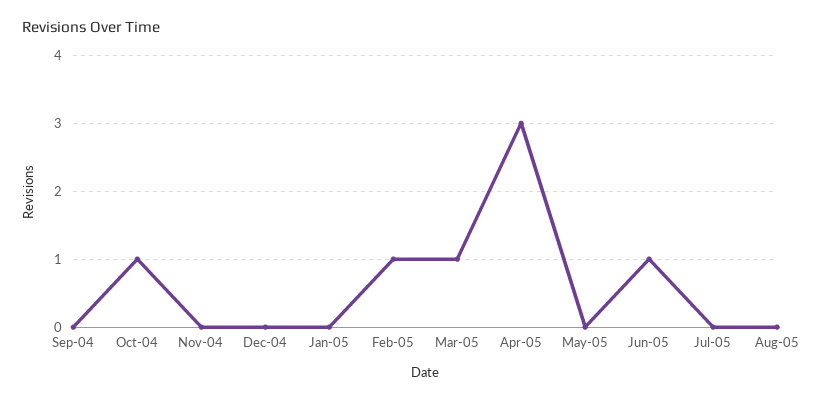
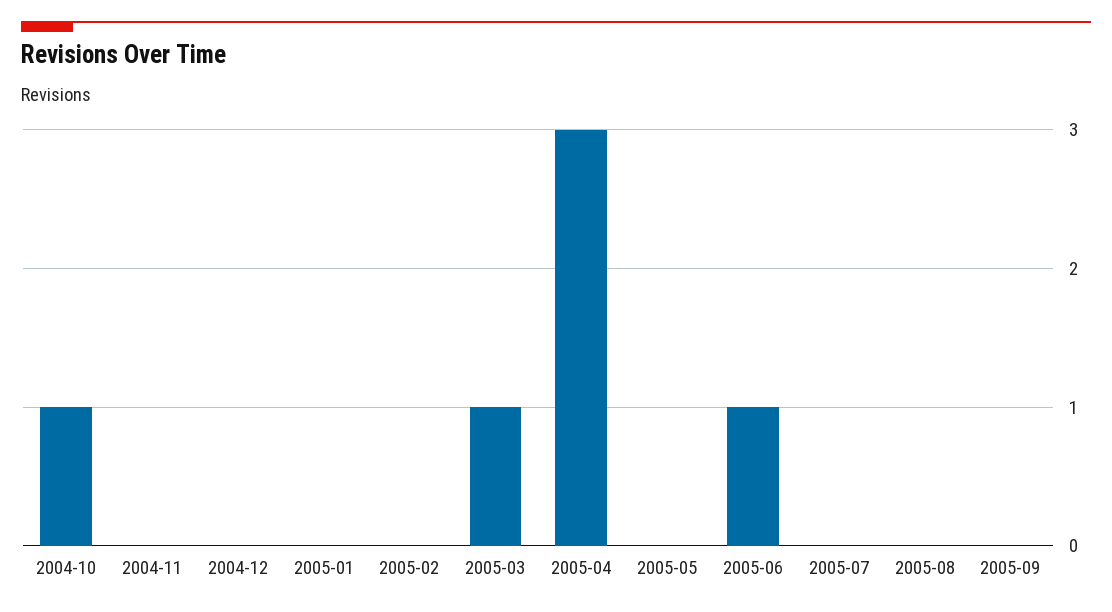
Sep-04: 0 -> none
Feb-05: 1 -> 0
2005-09: none -> 0

